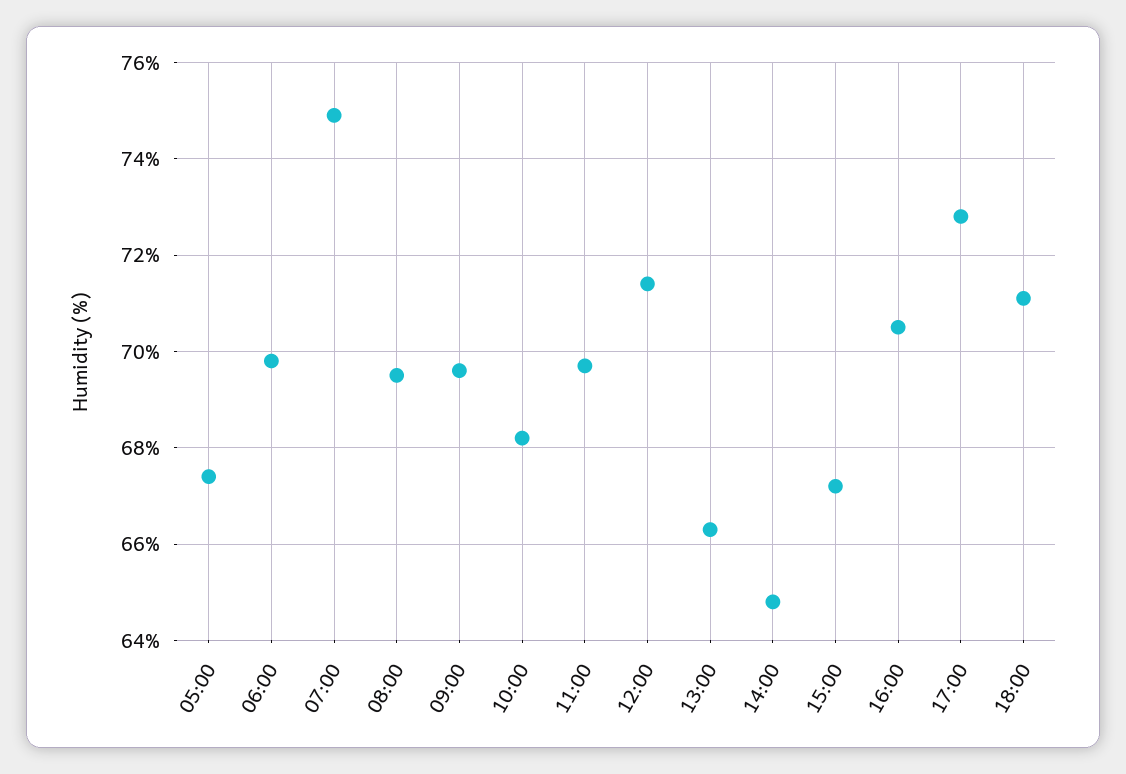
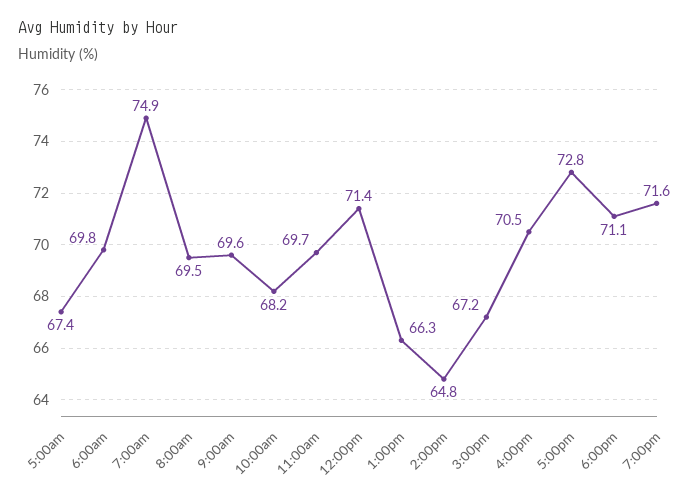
7:00pm: none -> 71.6

